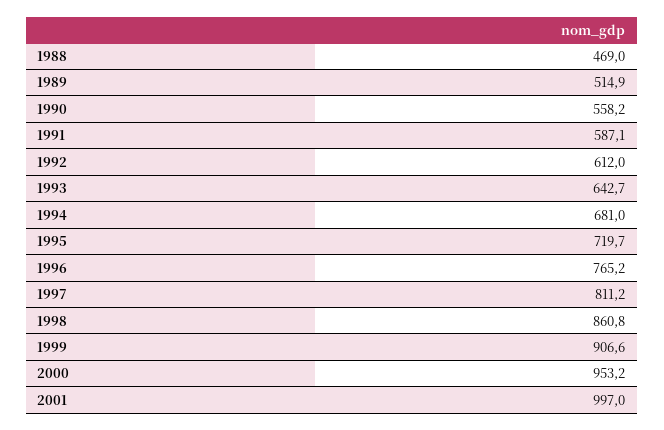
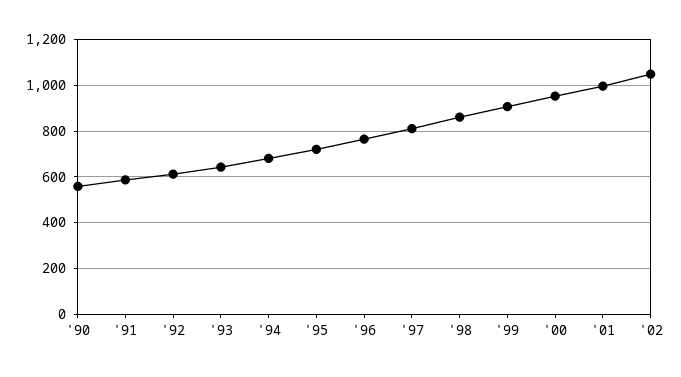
1988: 469 -> none
1989: 514.9 -> none
'02: none -> 1050

